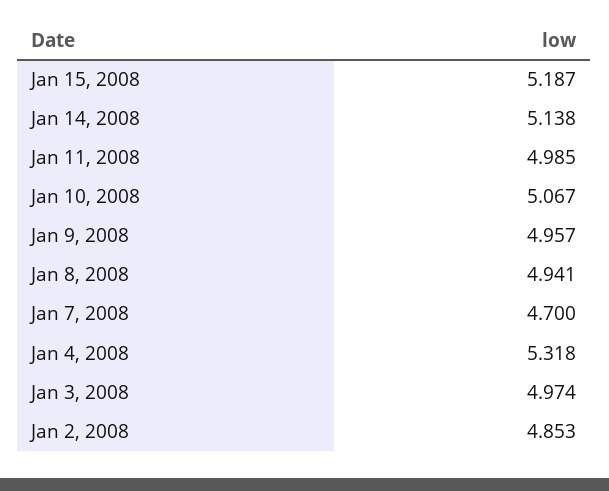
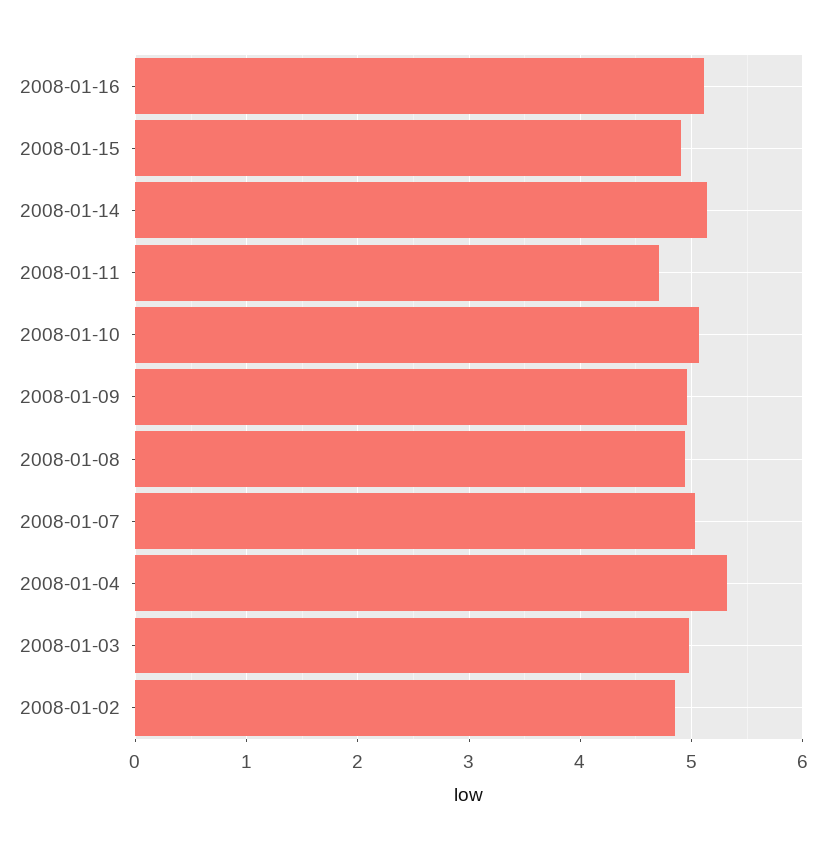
Jan 15, 2008: 5.187 -> 4.9
Jan 11, 2008: 4.985 -> 4.7
Jan 7, 2008: 4.7 -> 5
2008-01-16: none -> 5.1

